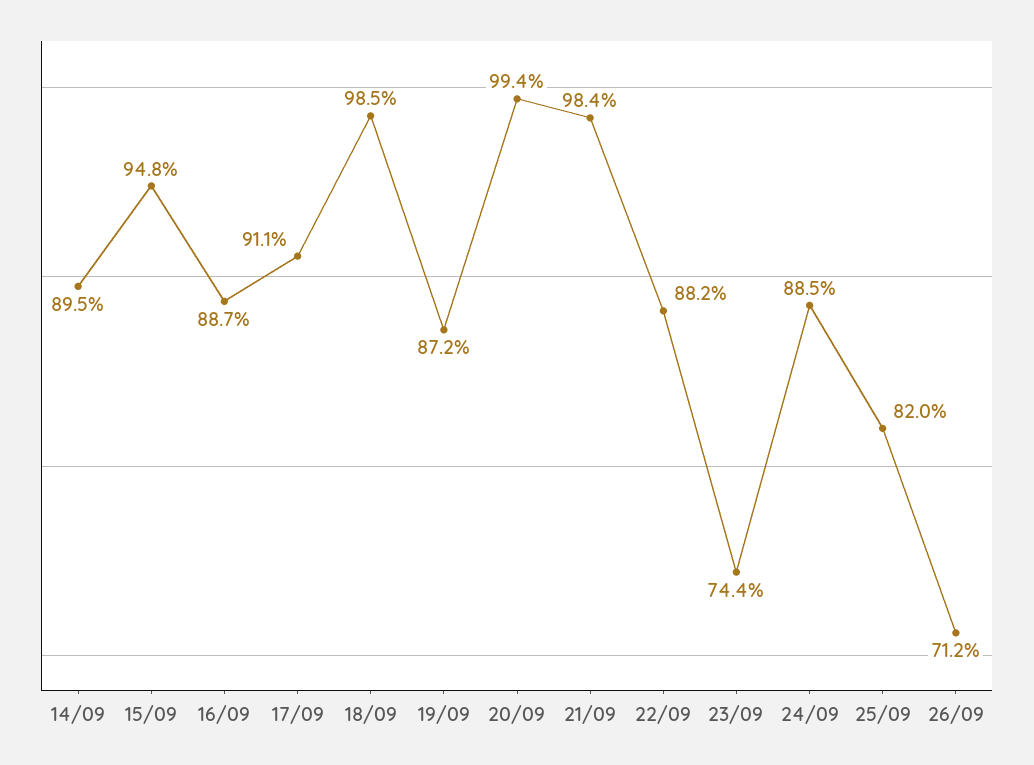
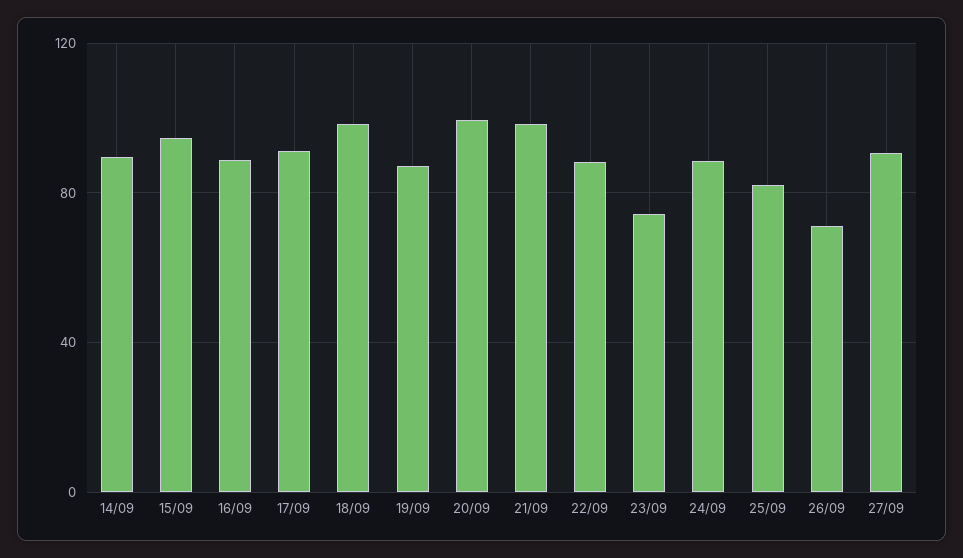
27/09: none -> 90

